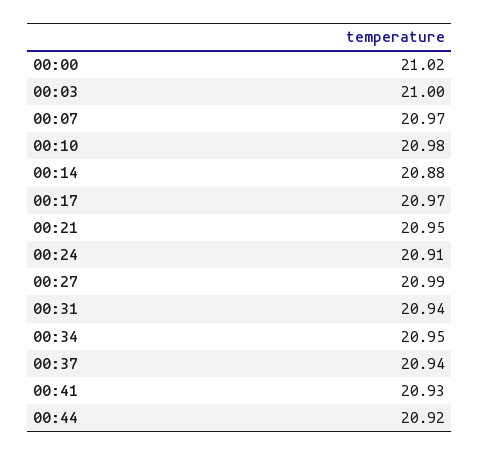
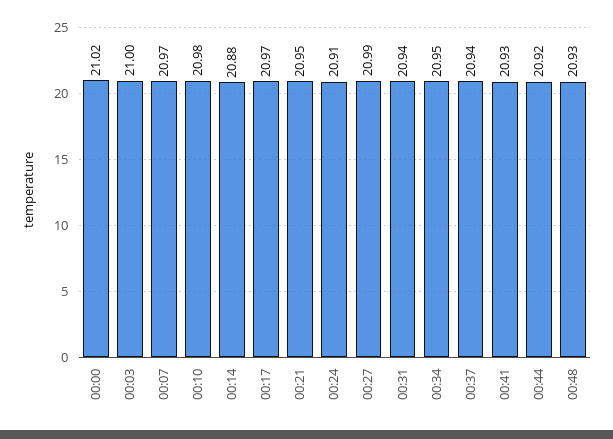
00:48: none -> 20.93

